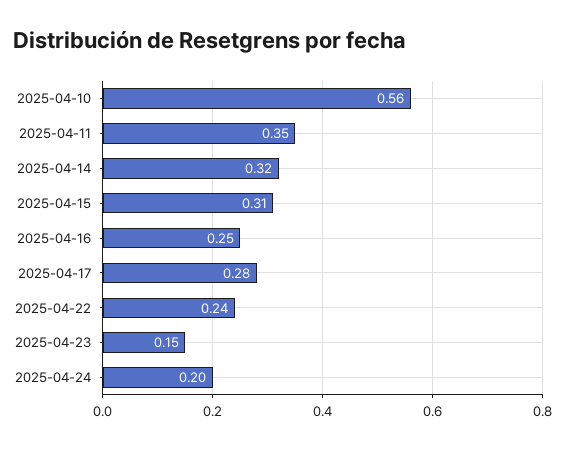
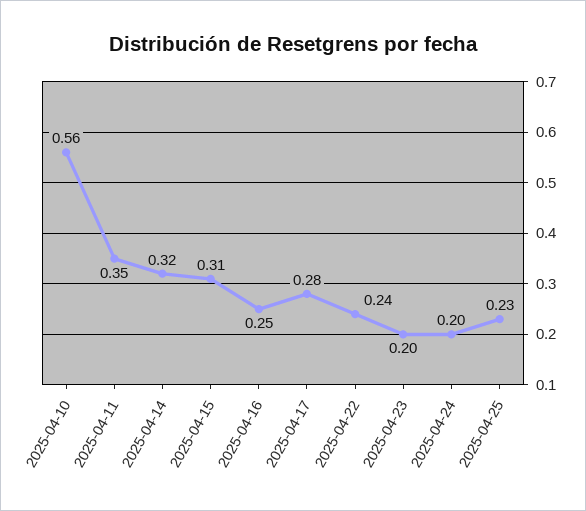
2025-04-23: 0.15 -> 0.2
2025-04-25: none -> 0.23

